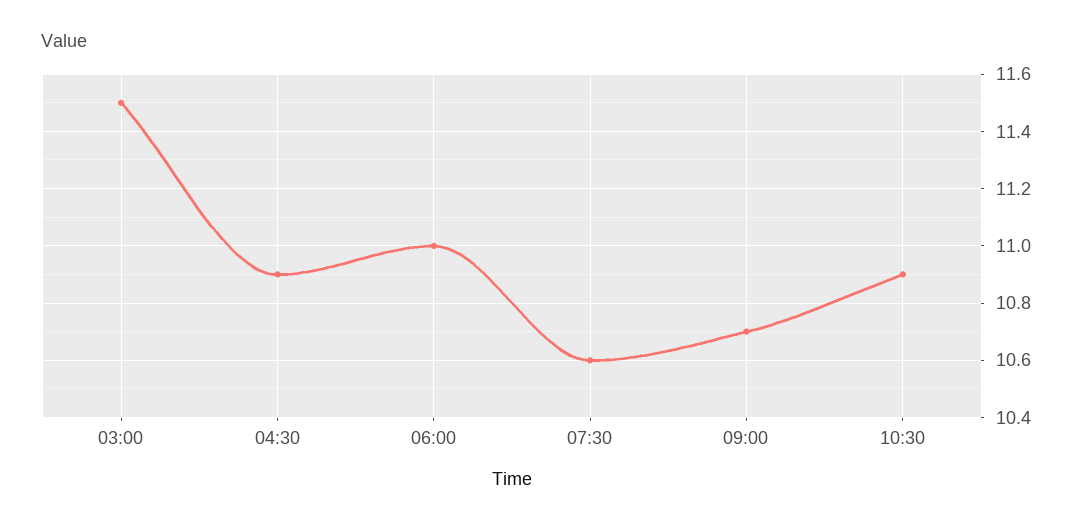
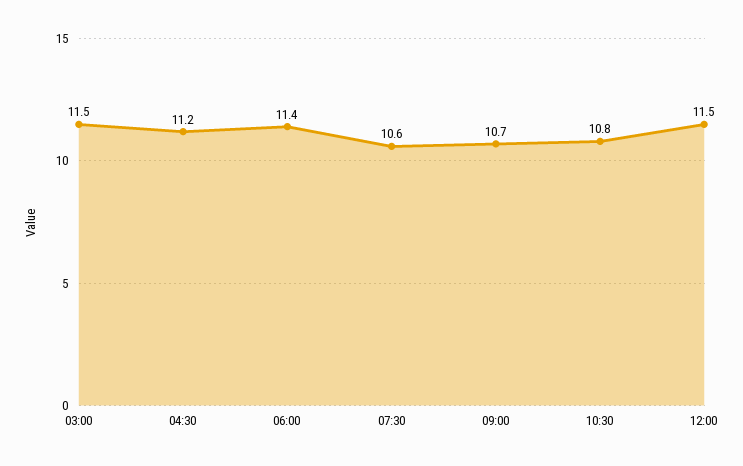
04:30: 10.9 -> 11.2
06:00: 11 -> 11.4
10:30: 10.9 -> 10.8
12:00: none -> 11.5

